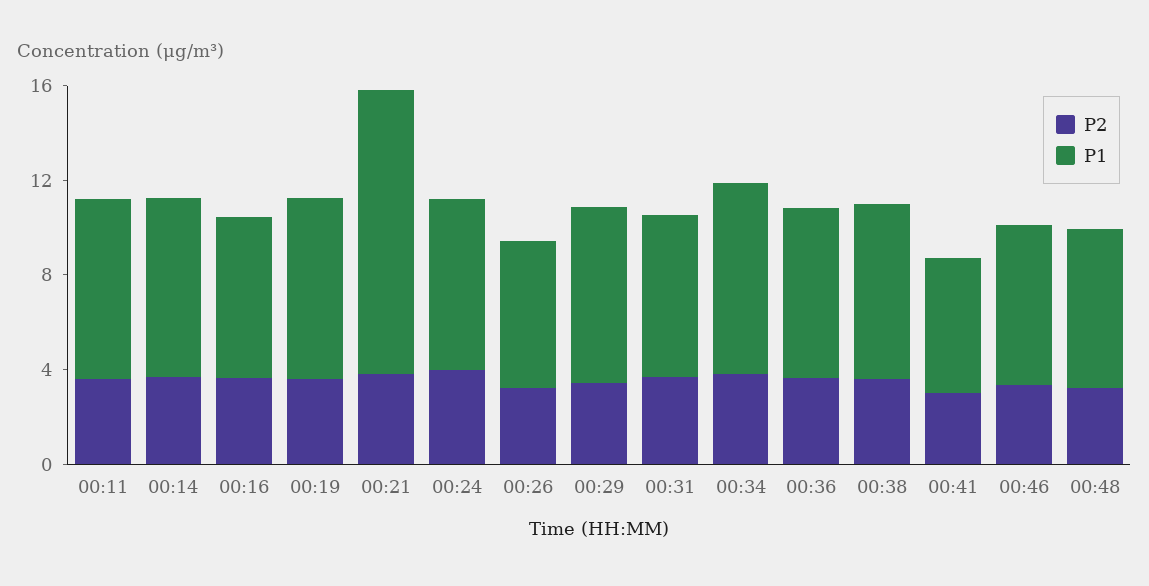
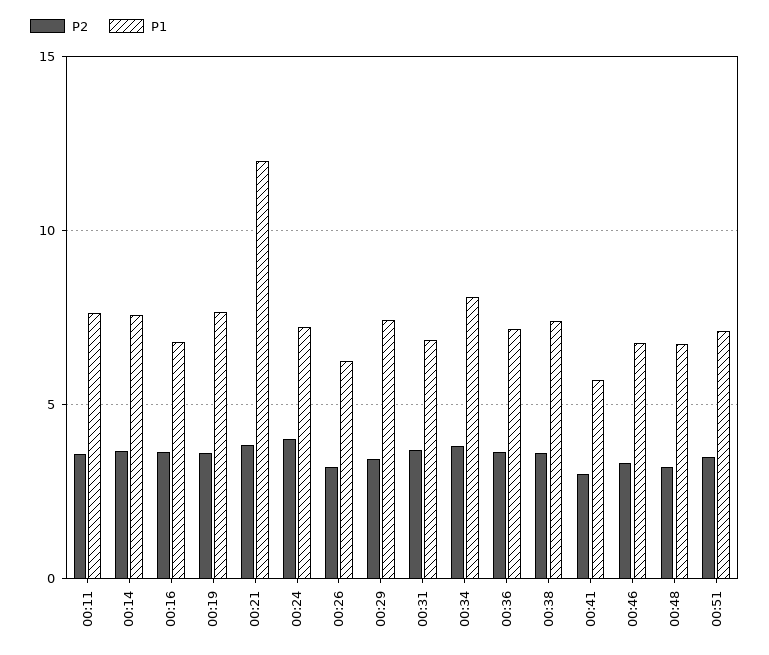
P2, 00:51: none -> 3.5
P1, 00:51: none -> 7

